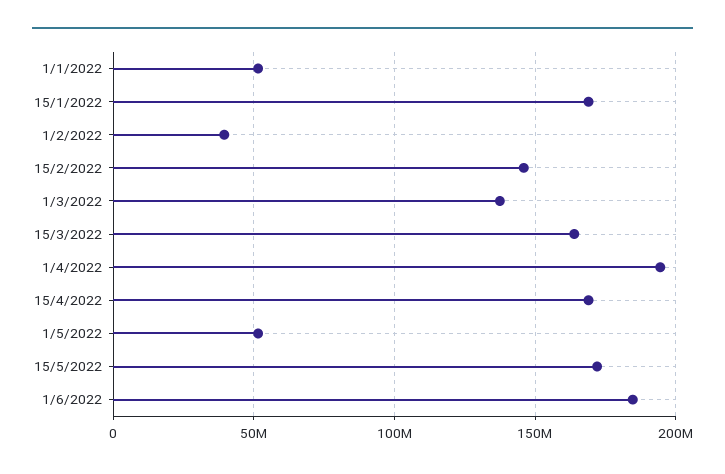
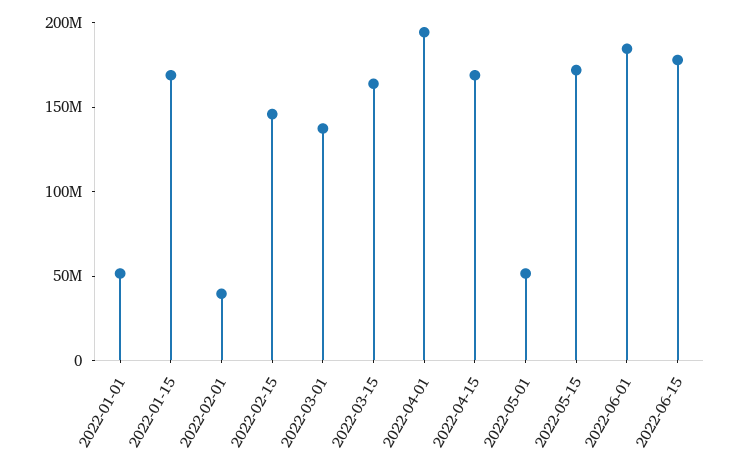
2022-06-15: none -> 180000000

